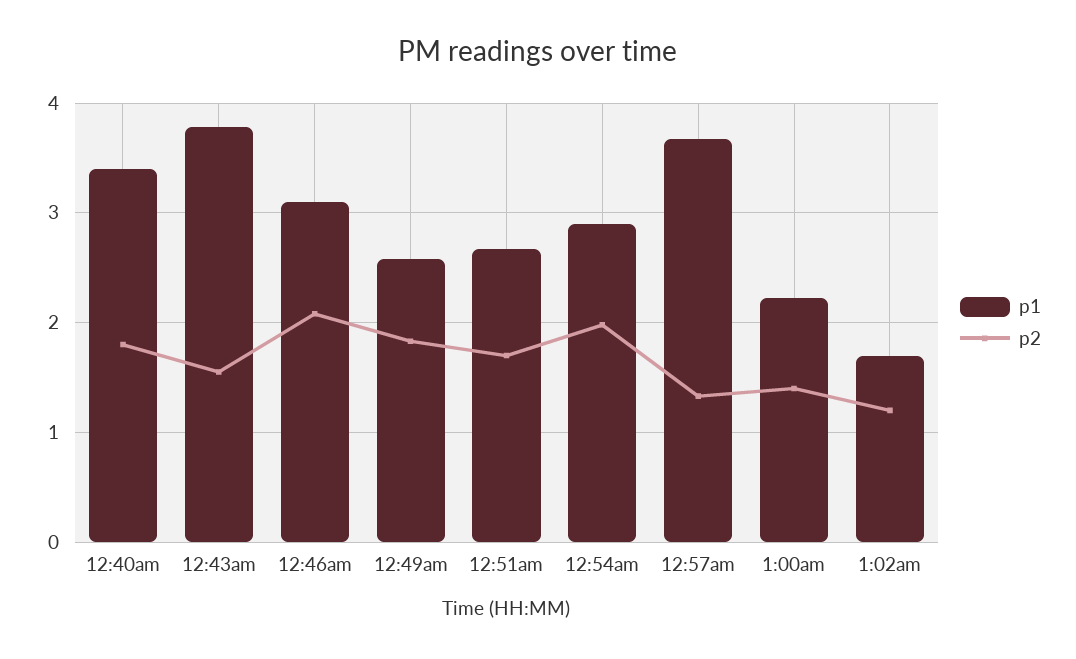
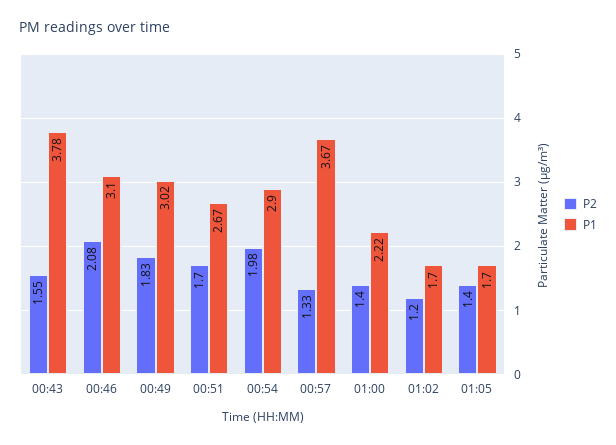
p1, 12:40am: 3.4 -> none
p2, 12:40am: 1.8 -> none
p1, 12:49am: 2.6 -> 3.02
p2, 01:05: none -> 1.4
p1, 01:05: none -> 1.7

